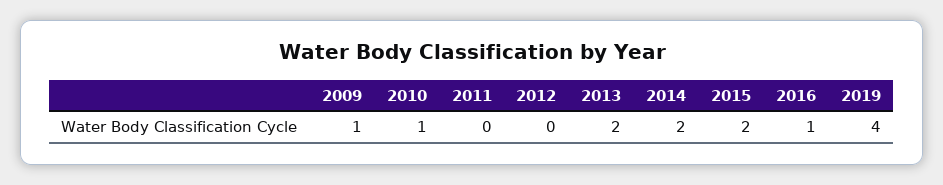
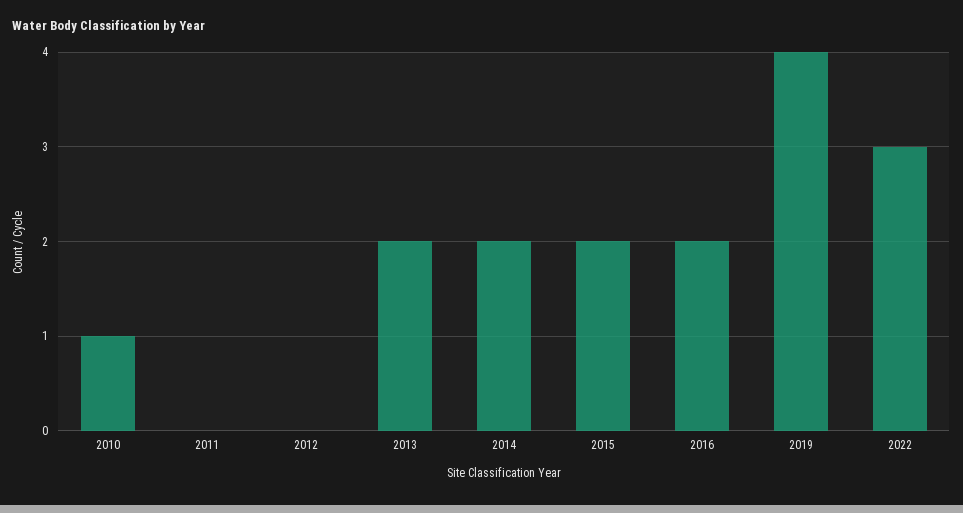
2009: 1 -> none
2016: 1 -> 2
2022: none -> 3

